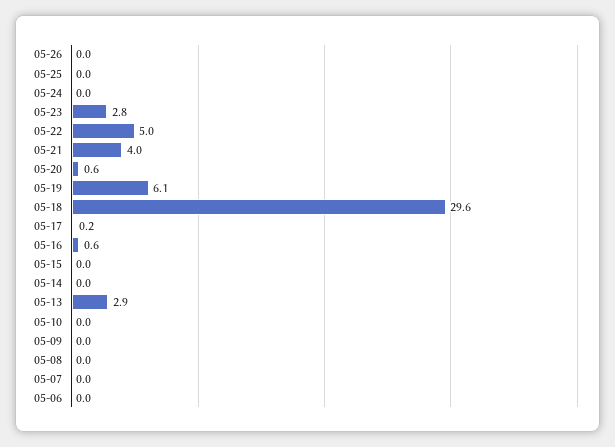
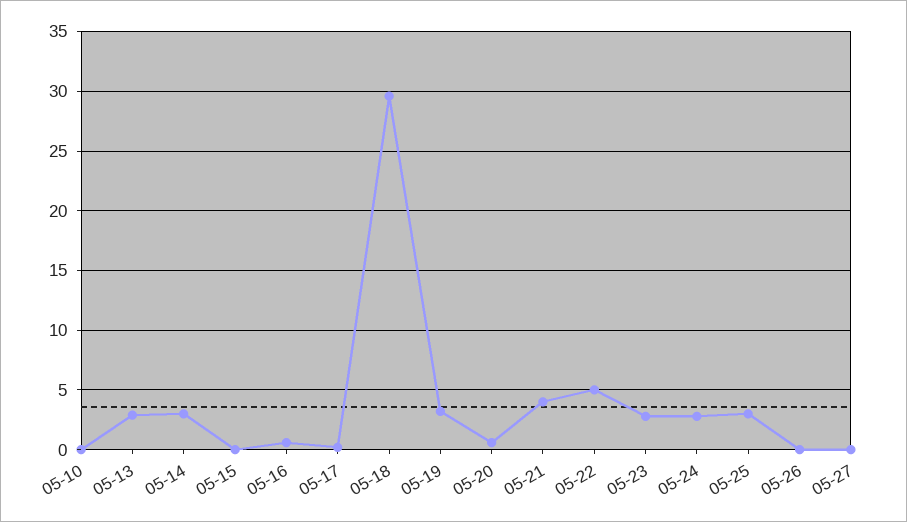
05-25: 0 -> 3
05-24: 0 -> 3
05-19: 6.1 -> 3
05-14: 0 -> 3
05-09: 0 -> none
05-08: 0 -> none
05-07: 0 -> none
05-06: 0 -> none
05-27: none -> 0

